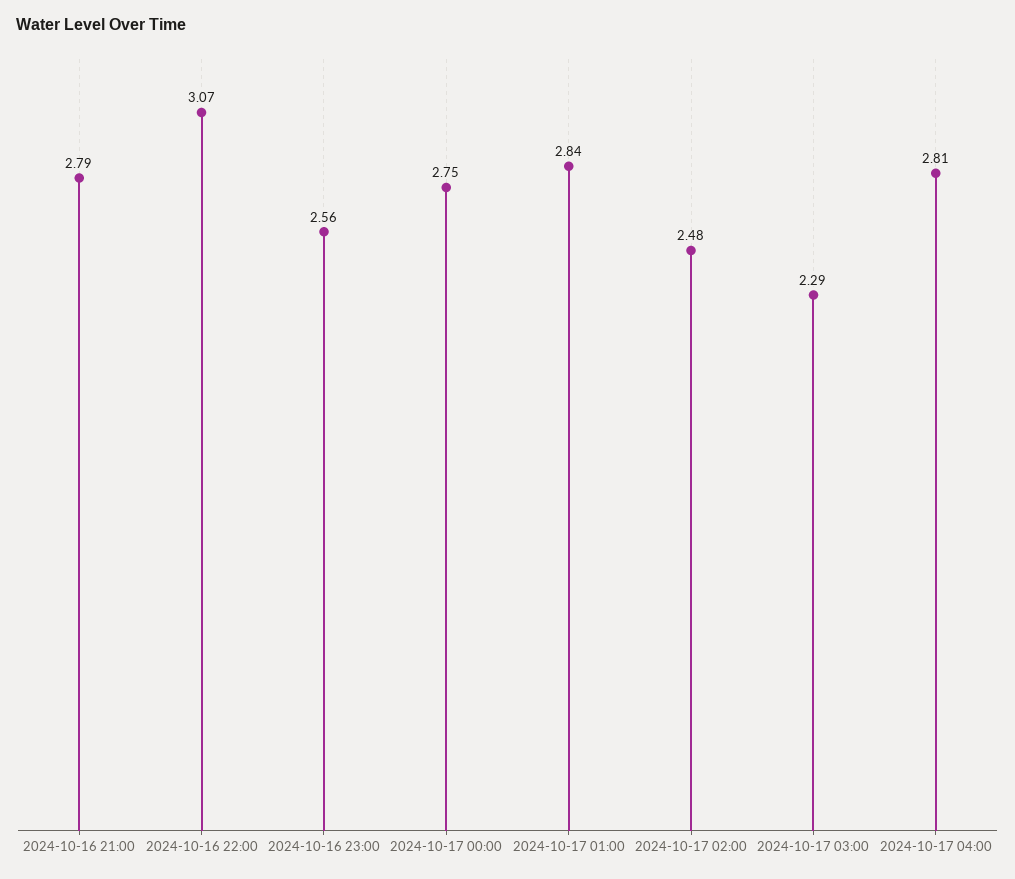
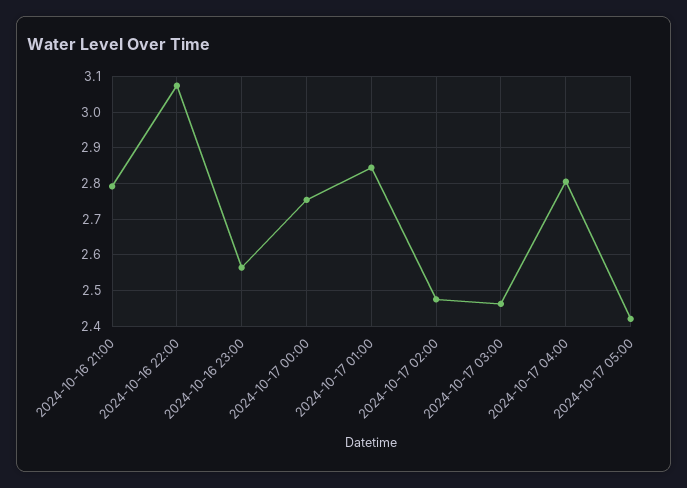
2024-10-17 03:00: 2.29 -> 2.46
2024-10-17 05:00: none -> 2.42

